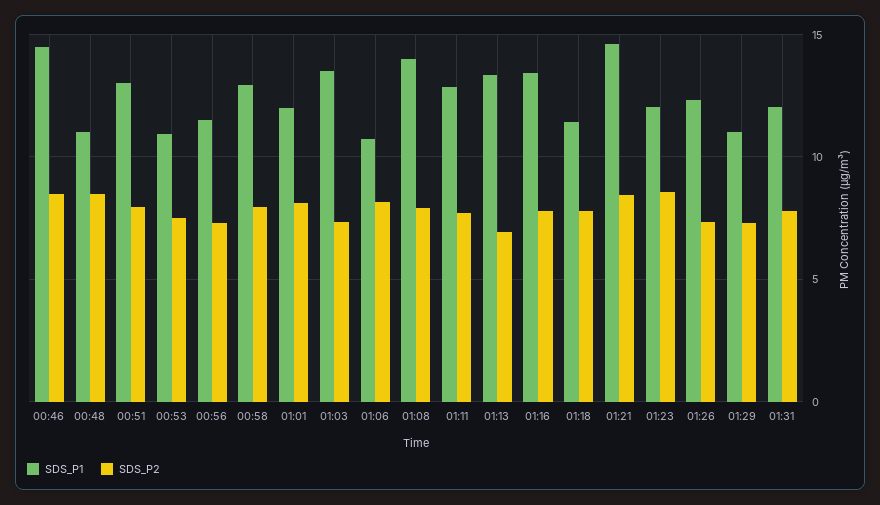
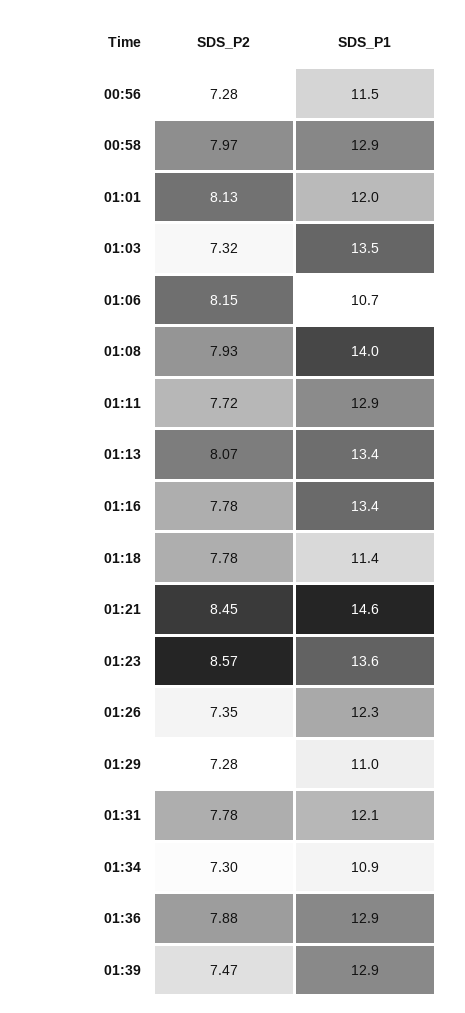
SDS_P1, 00:46: 14.5 -> none
SDS_P2, 00:46: 8.5 -> none
SDS_P1, 00:48: 11 -> none
SDS_P2, 00:48: 8.5 -> none
SDS_P1, 00:51: 13 -> none
SDS_P2, 00:51: 8 -> none
SDS_P1, 00:53: 11 -> none
SDS_P2, 00:53: 7.5 -> none
SDS_P2, 01:13: 7 -> 8.07
SDS_P1, 01:23: 12 -> 13.6
SDS_P2, 01:34: none -> 7.3
SDS_P1, 01:34: none -> 10.9
SDS_P2, 01:36: none -> 7.88
SDS_P1, 01:36: none -> 12.9
SDS_P2, 01:39: none -> 7.47
SDS_P1, 01:39: none -> 12.9

